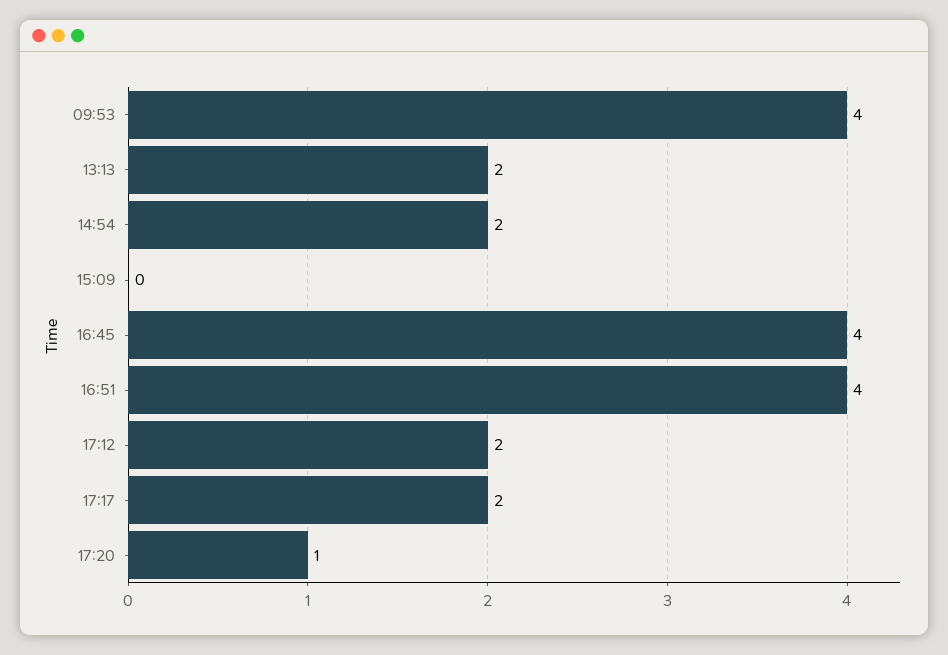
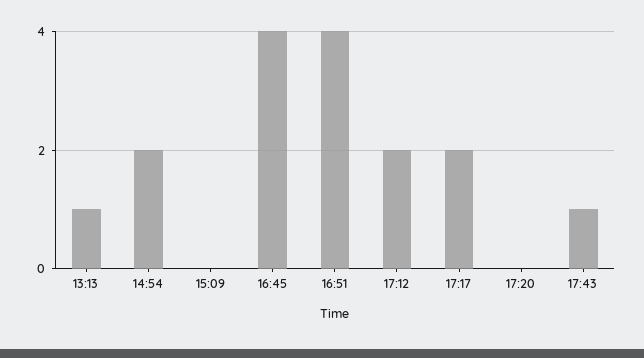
09:53: 4 -> none
13:13: 2 -> 1
17:20: 1 -> 0
17:43: none -> 1

